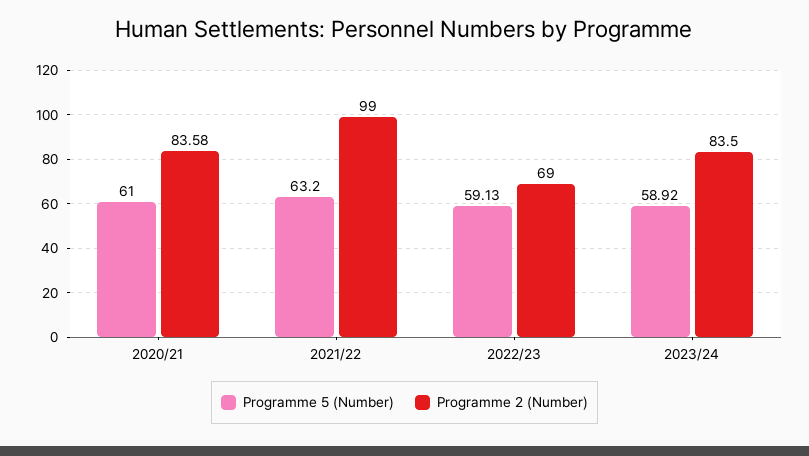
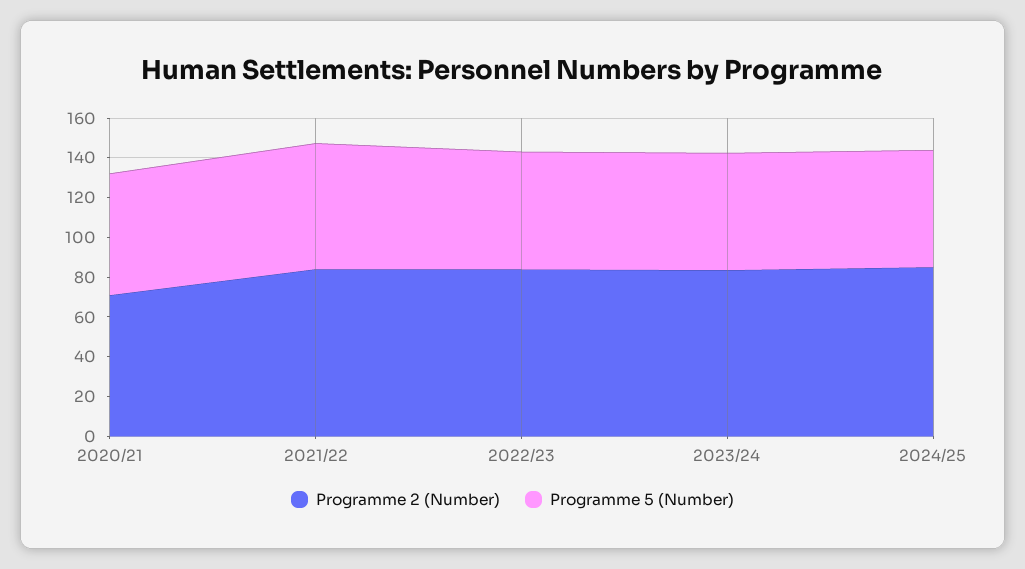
Programme 2 (Number), 2020/21: 83.58 -> 70
Programme 2 (Number), 2021/22: 99 -> 85
Programme 2 (Number), 2022/23: 69 -> 85
Programme 2 (Number), 2024/25: none -> 85
Programme 5 (Number), 2024/25: none -> 60

